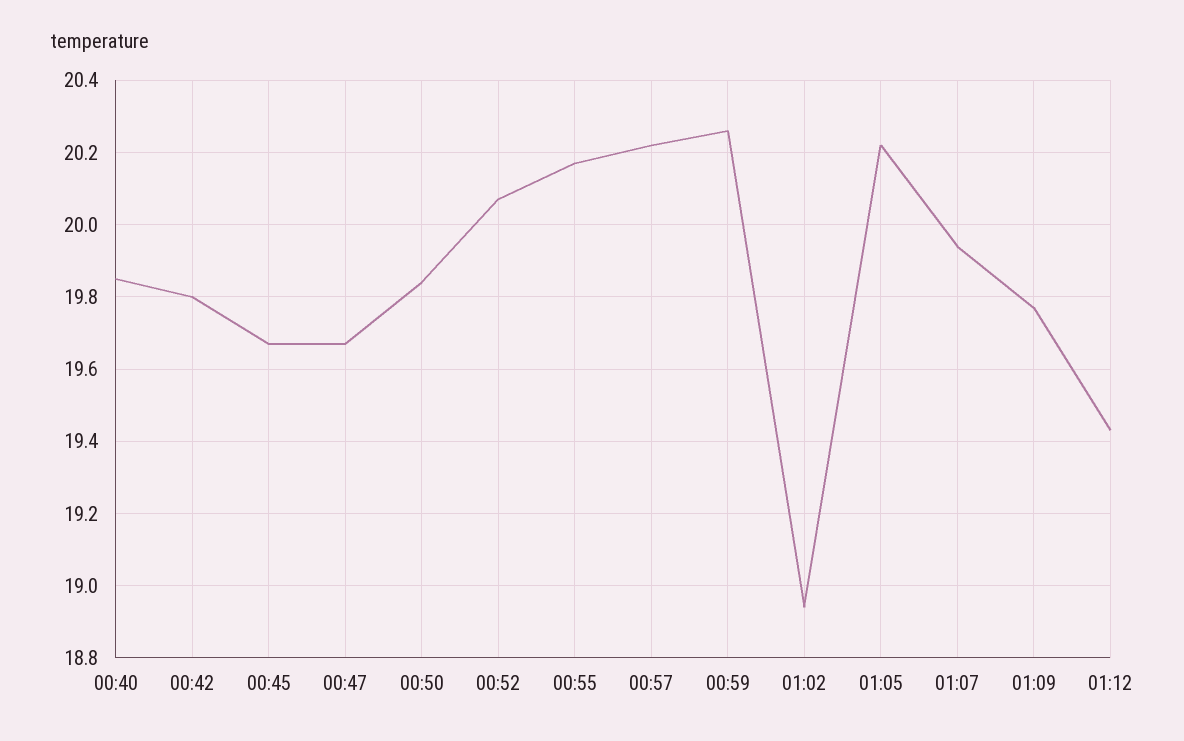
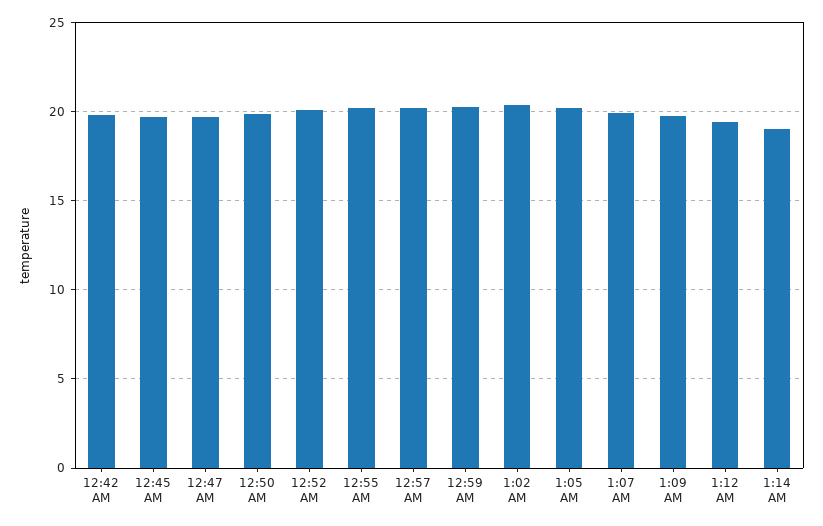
00:40: 19.85 -> none
01:02: 18.95 -> 20.5
1:14 AM: none -> 19

